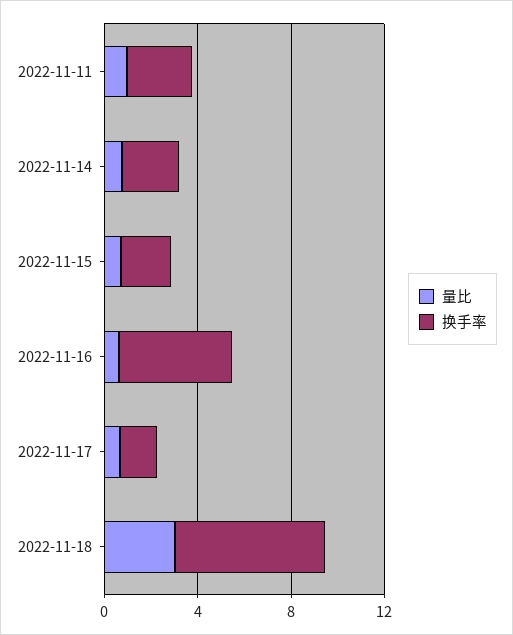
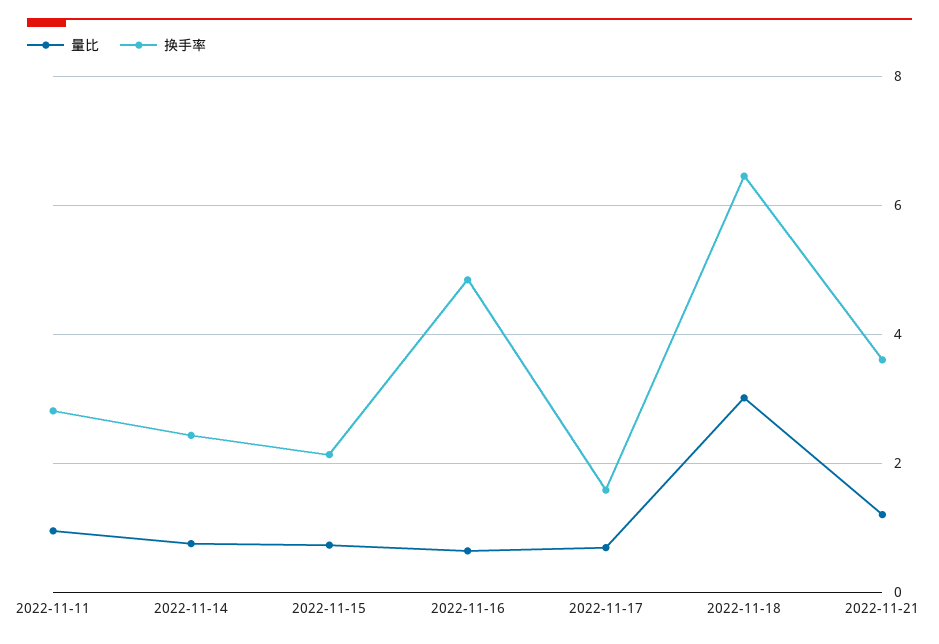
量比, 2022-11-21: none -> 1.2
换手率, 2022-11-21: none -> 3.6

